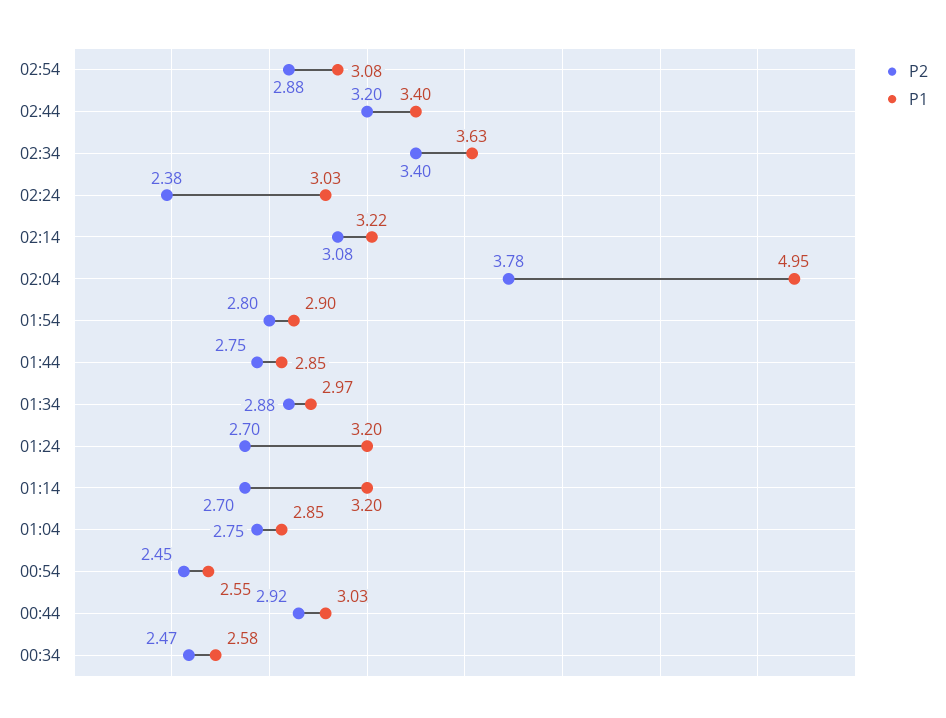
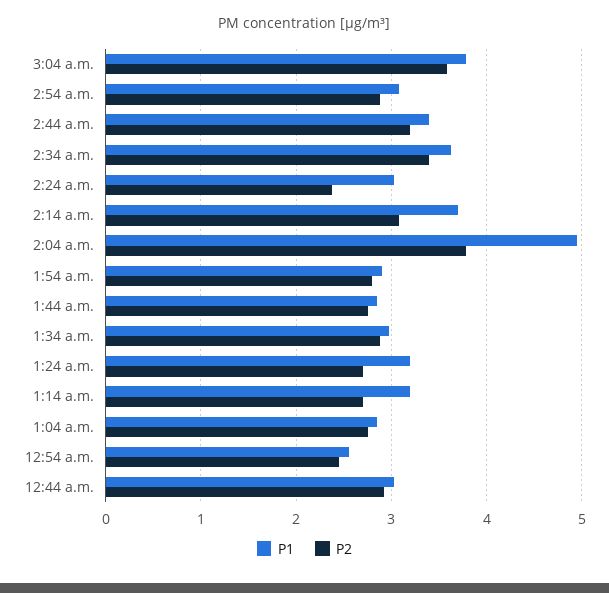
P1, 02:14: 3.22 -> 3.7
P2, 00:34: 2.47 -> none
P1, 00:34: 2.58 -> none
P1, 3:04 a.m.: none -> 3.8
P2, 3:04 a.m.: none -> 3.6

